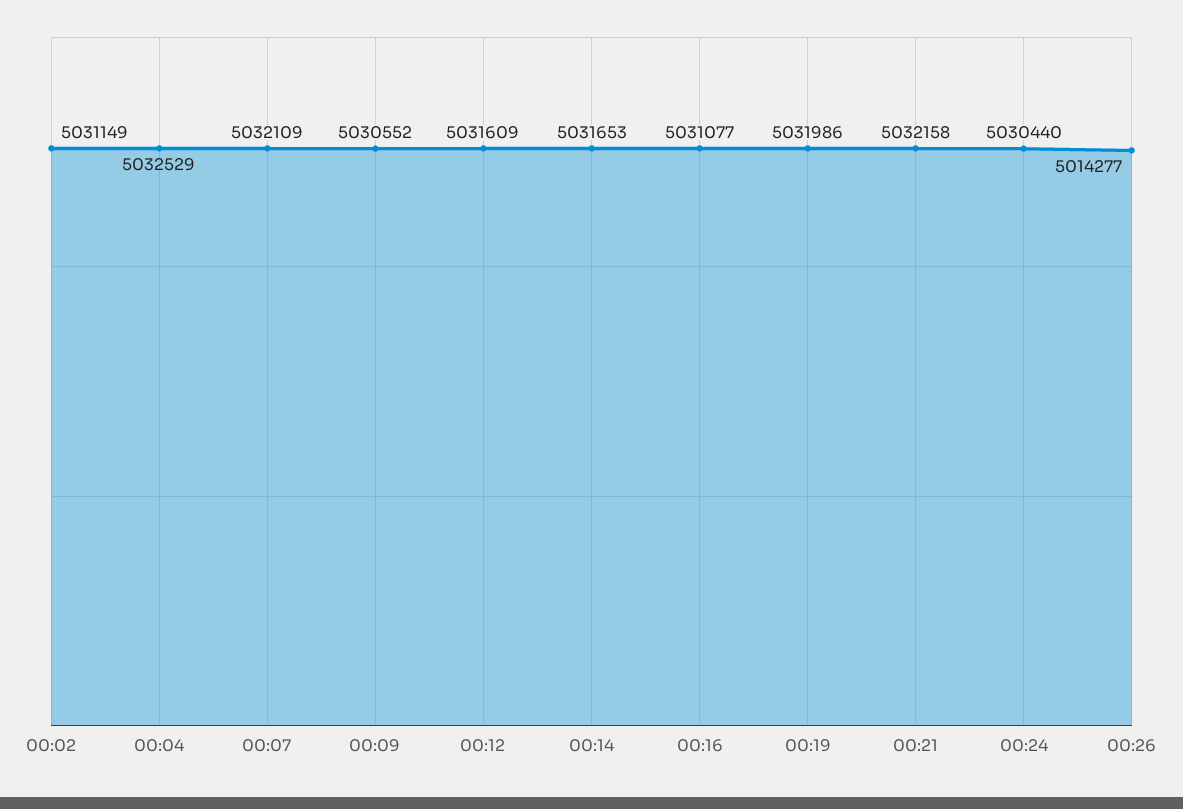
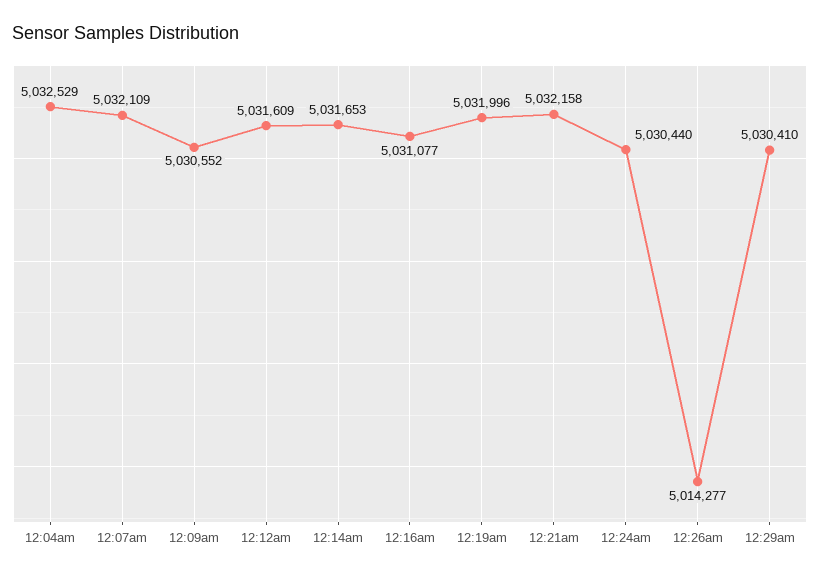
00:02: 5031149 -> none
00:19: 5031986 -> 5031996
12:29am: none -> 5030410

